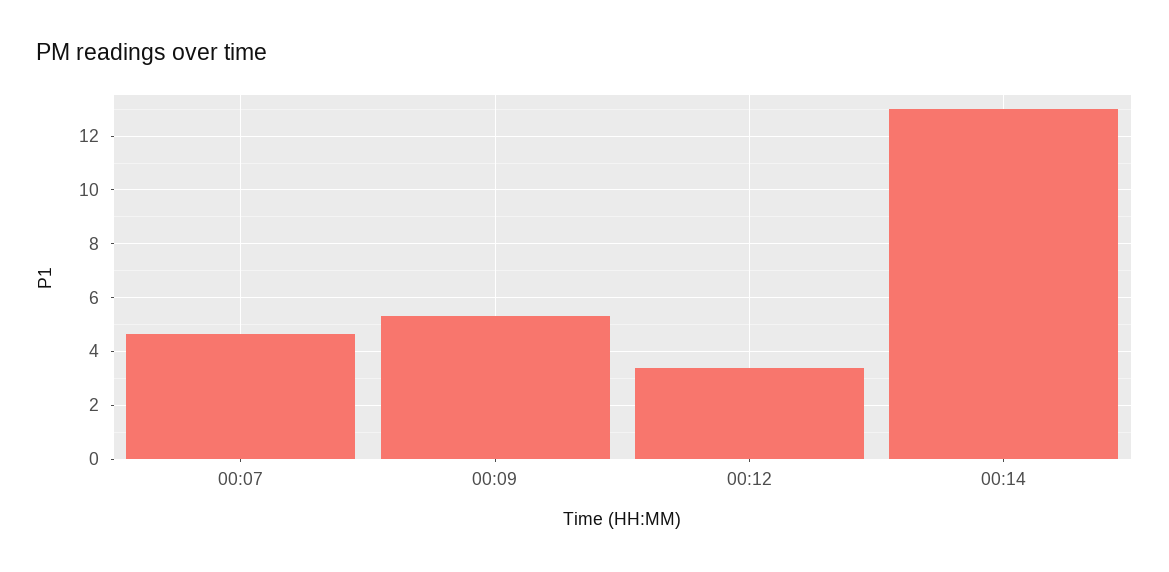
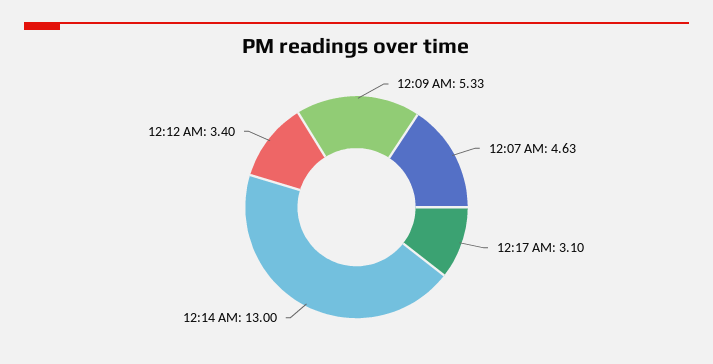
12:17 AM: none -> 3.1

